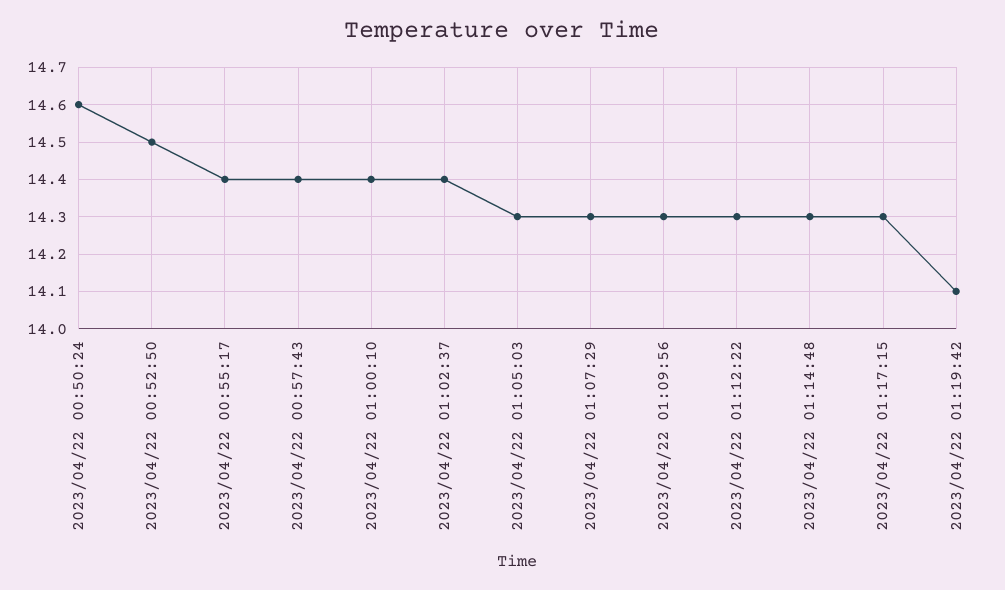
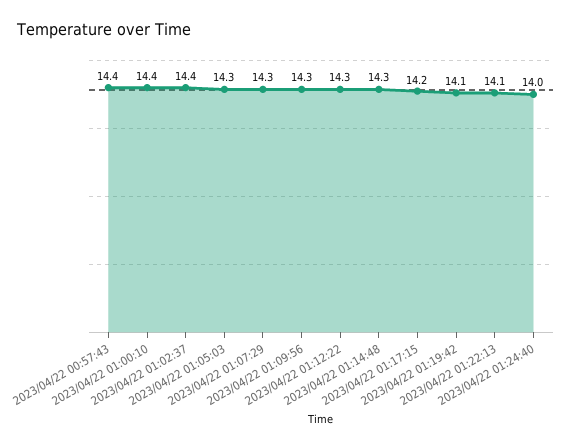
2023/04/22 00:50:24: 14.6 -> none
2023/04/22 00:52:50: 14.5 -> none
2023/04/22 00:55:17: 14.4 -> none
2023/04/22 01:17:15: 14.3 -> 14.2
2023/04/22 01:22:13: none -> 14.1
2023/04/22 01:24:40: none -> 14

